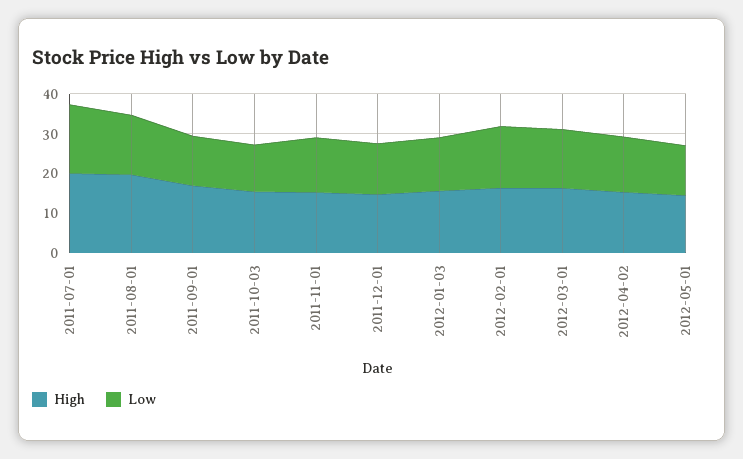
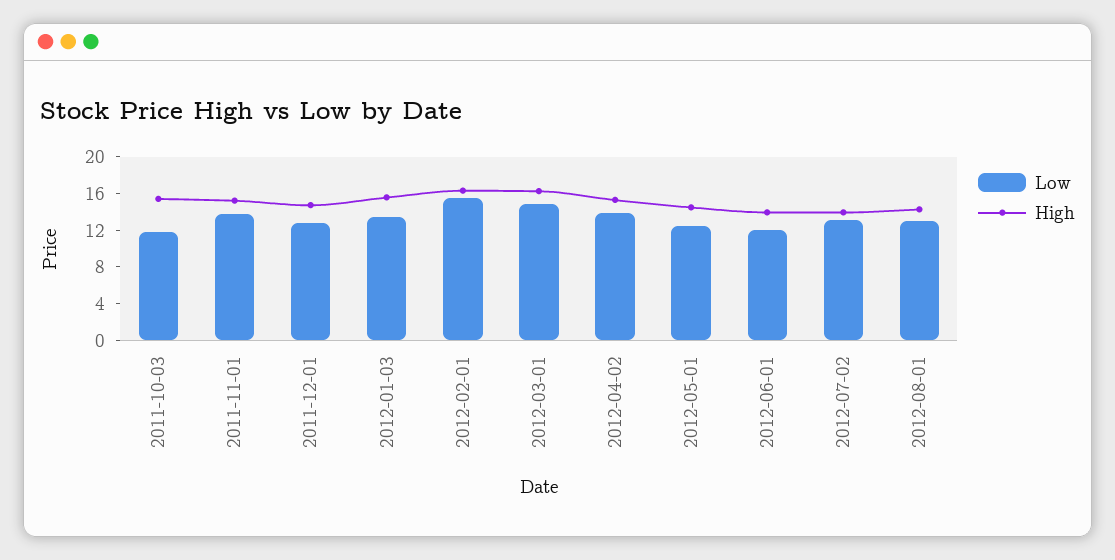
High, 2011-07-01: 20 -> none
Low, 2011-07-01: 17.5 -> none
High, 2011-08-01: 20 -> none
Low, 2011-08-01: 15 -> none
High, 2011-09-01: 17.5 -> none
Low, 2011-09-01: 12.5 -> none
Low, 2012-06-01: none -> 12
High, 2012-06-01: none -> 14
Low, 2012-07-02: none -> 13
High, 2012-07-02: none -> 14
Low, 2012-08-01: none -> 13
High, 2012-08-01: none -> 14

